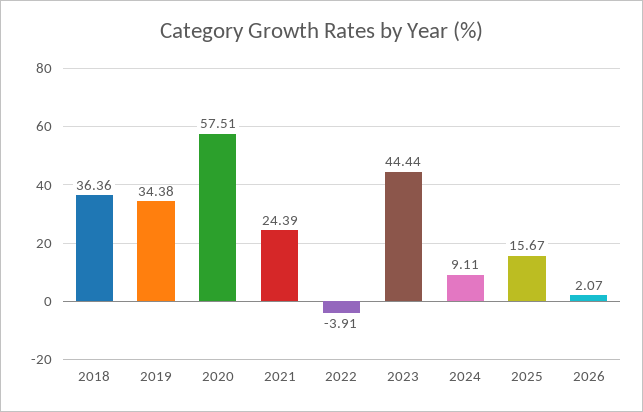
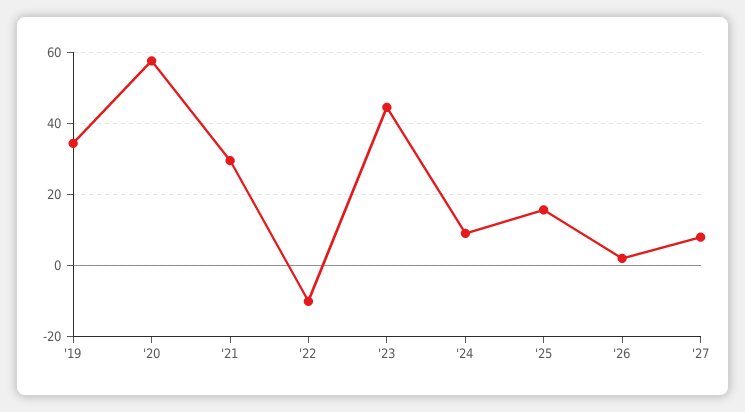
2018: 36.36 -> none
2021: 24.39 -> 30
2022: -3.91 -> -10
'27: none -> 8

